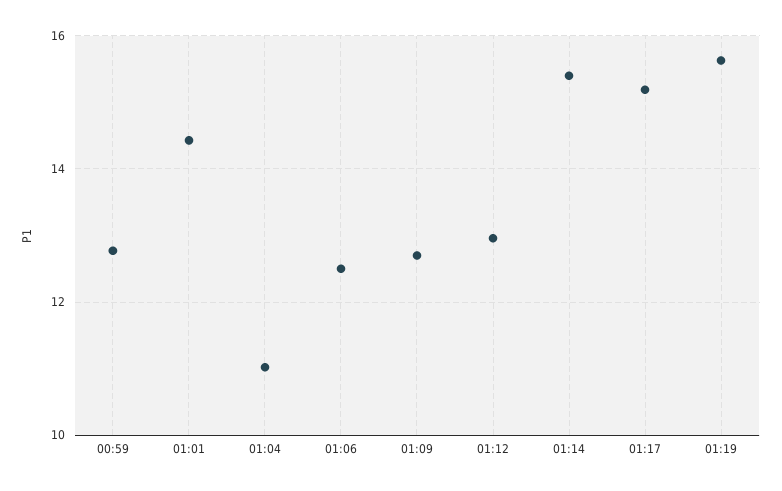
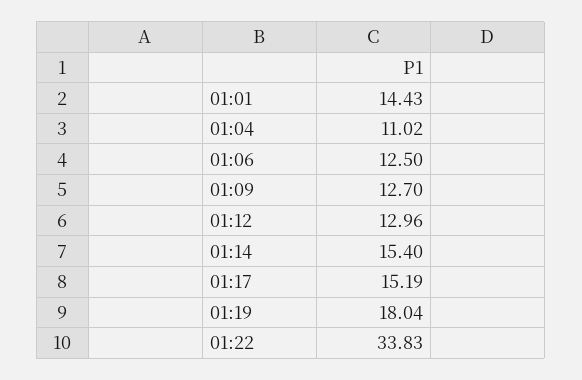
00:59: 12.8 -> none
01:19: 15.6 -> 18.04
01:22: none -> 33.83

